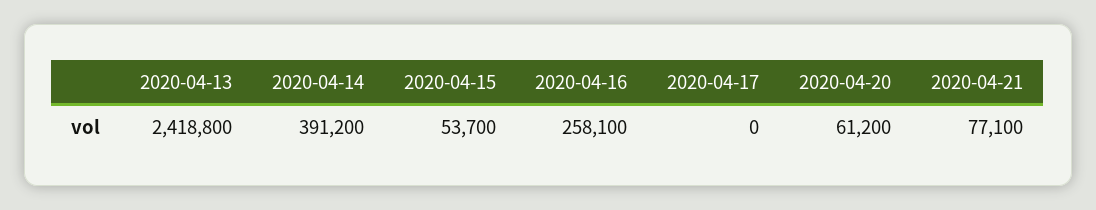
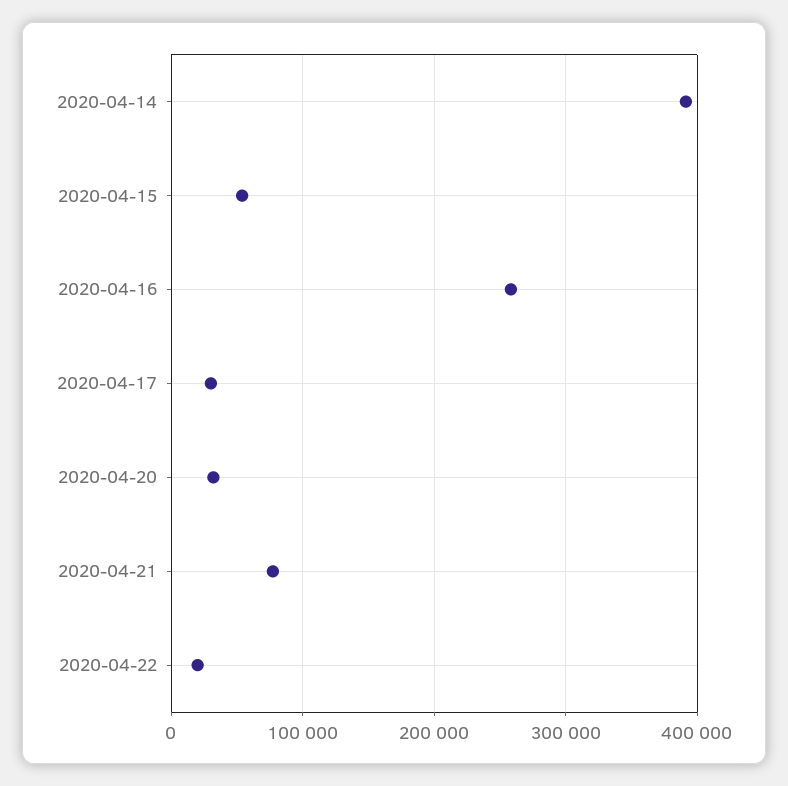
2020-04-13: 2418800 -> none
2020-04-17: 0 -> 30000
2020-04-20: 61200 -> 30000
2020-04-22: none -> 20000

